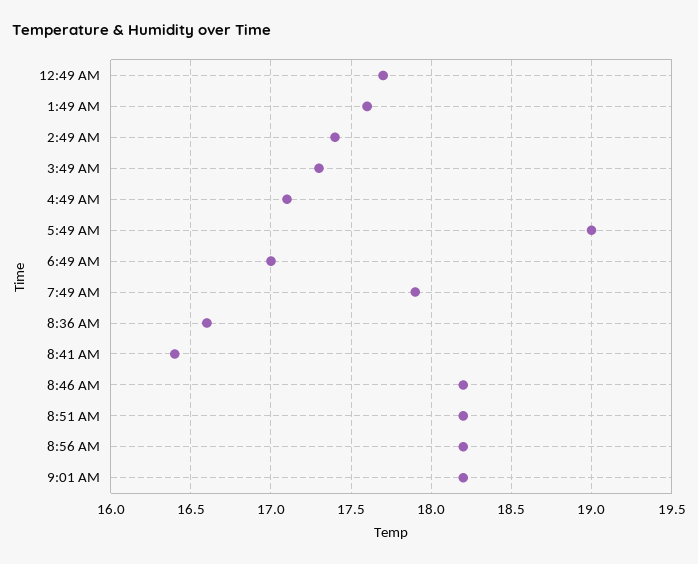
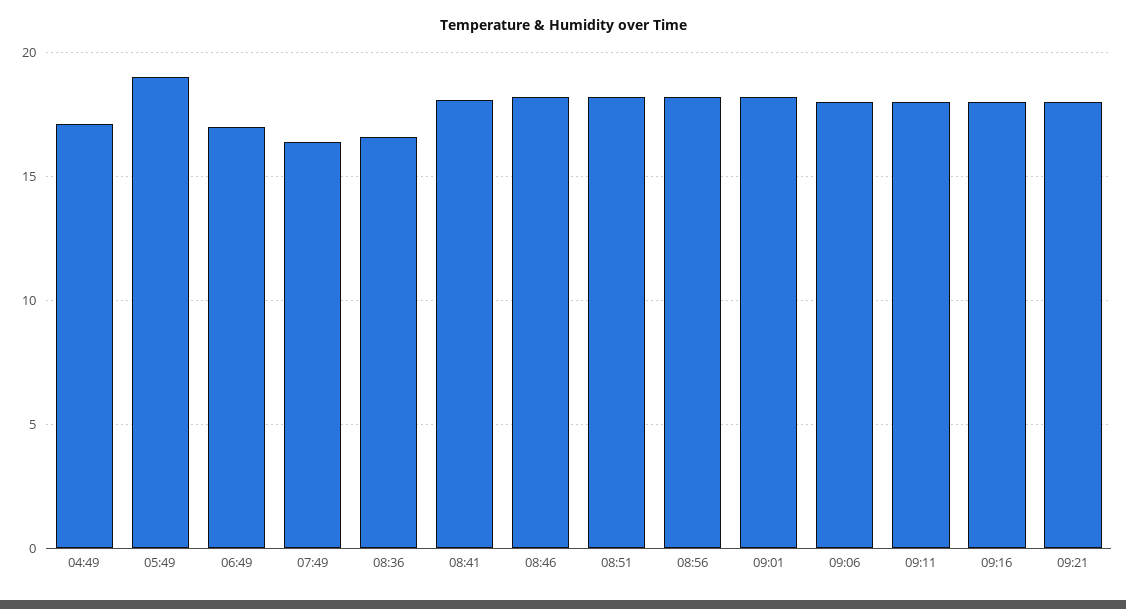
12:49 AM: 17.7 -> none
1:49 AM: 17.6 -> none
2:49 AM: 17.4 -> none
3:49 AM: 17.3 -> none
7:49 AM: 17.9 -> 16.5
8:41 AM: 16.4 -> 18
09:06: none -> 18
09:11: none -> 18
09:16: none -> 18
09:21: none -> 18

